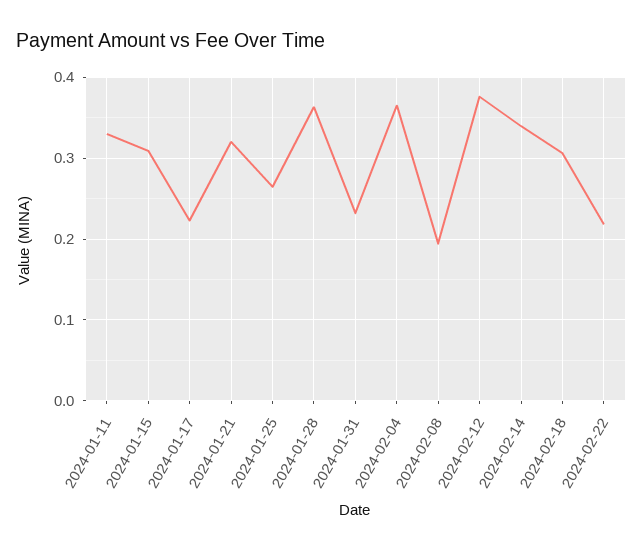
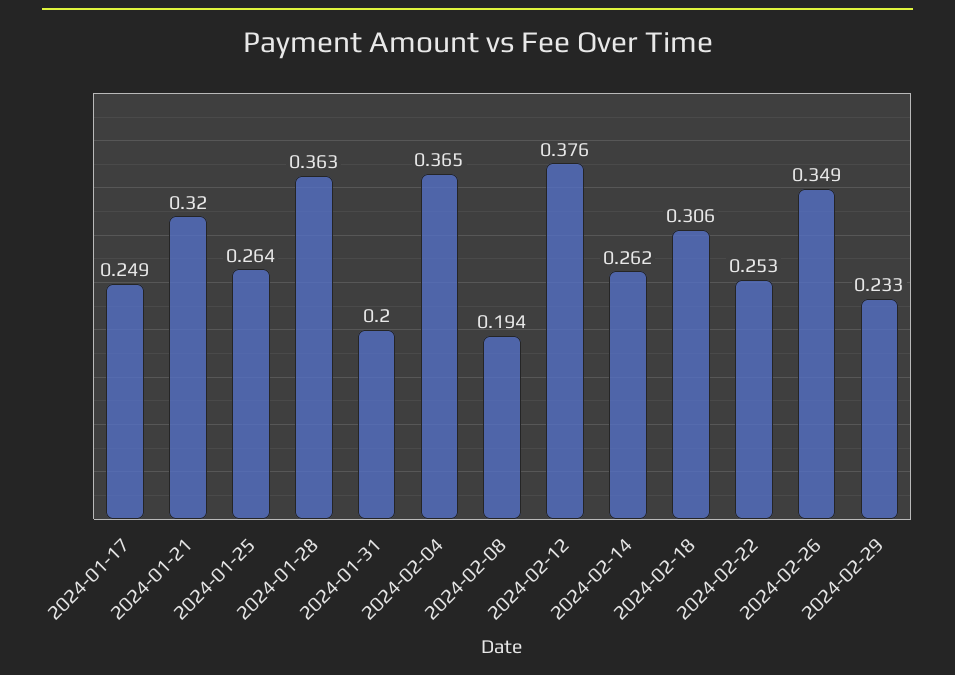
2024-01-11: 0.33 -> none
2024-01-15: 0.31 -> none
2024-01-17: 0.22 -> 0.249
2024-01-31: 0.23 -> 0.2
2024-02-14: 0.34 -> 0.262
2024-02-22: 0.22 -> 0.253
2024-02-26: none -> 0.349
2024-02-29: none -> 0.233

